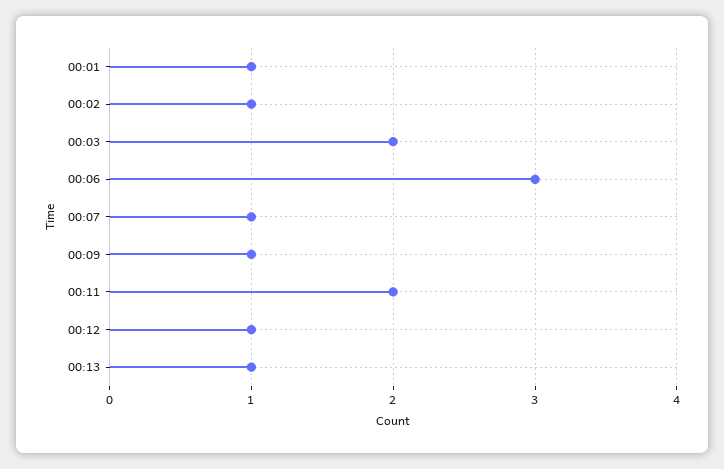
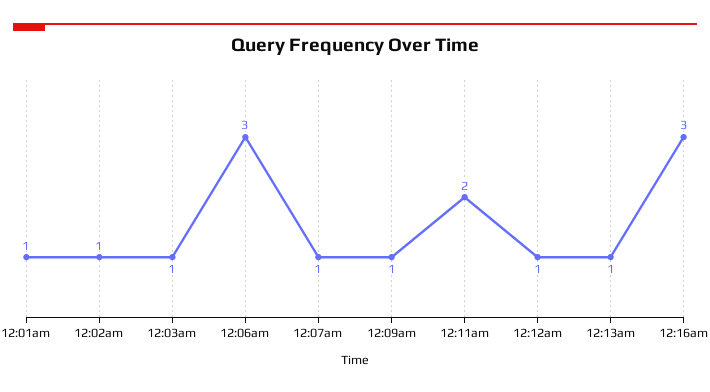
00:03: 2 -> 1
12:16am: none -> 3

